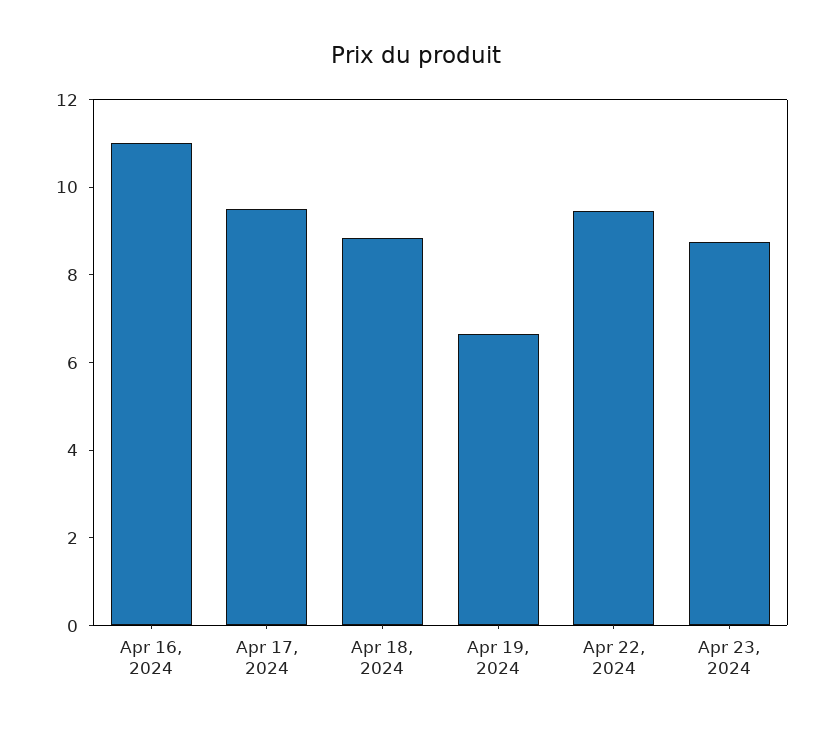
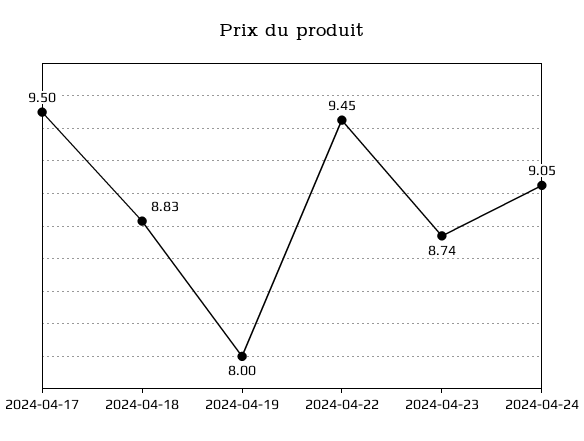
Apr 16, 2024: 11 -> none
Apr 19, 2024: 6.5 -> 8
2024-04-24: none -> 9.05

